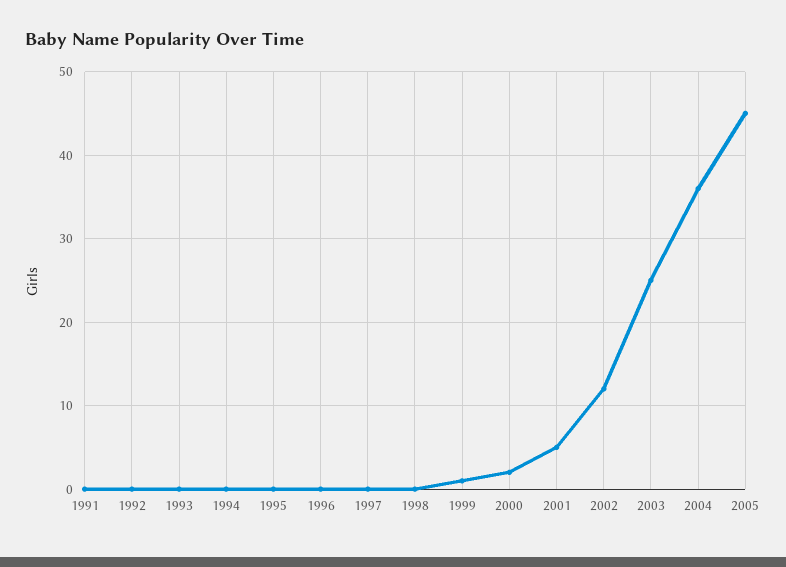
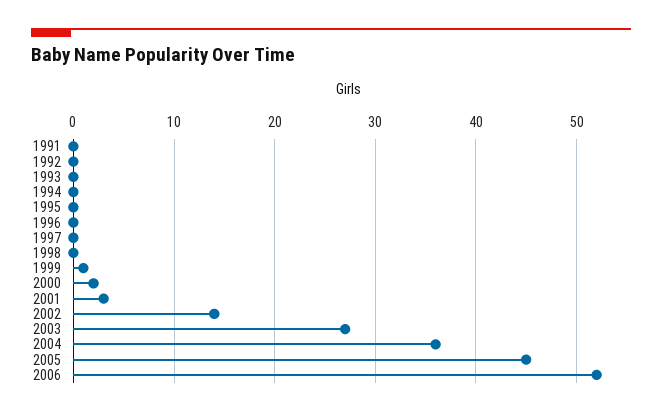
2001: 5 -> 3
2002: 12 -> 14
2003: 25 -> 27
2006: none -> 52

